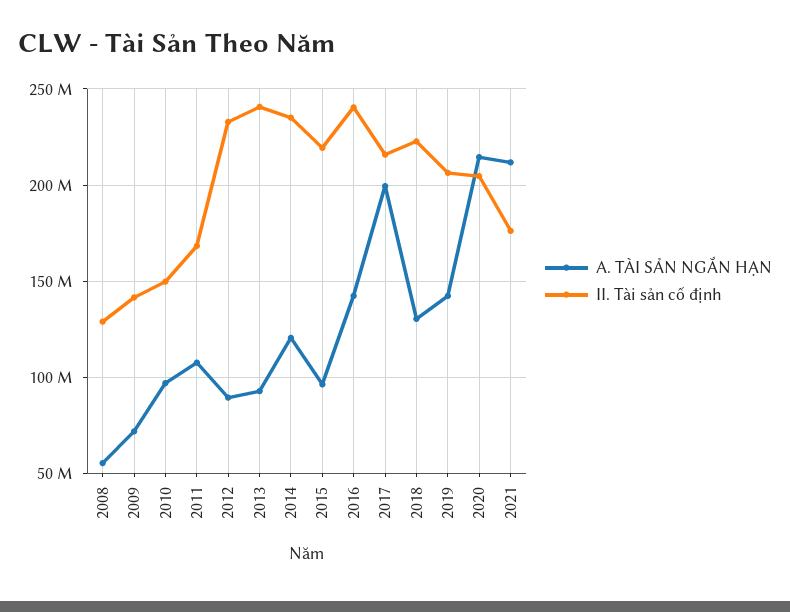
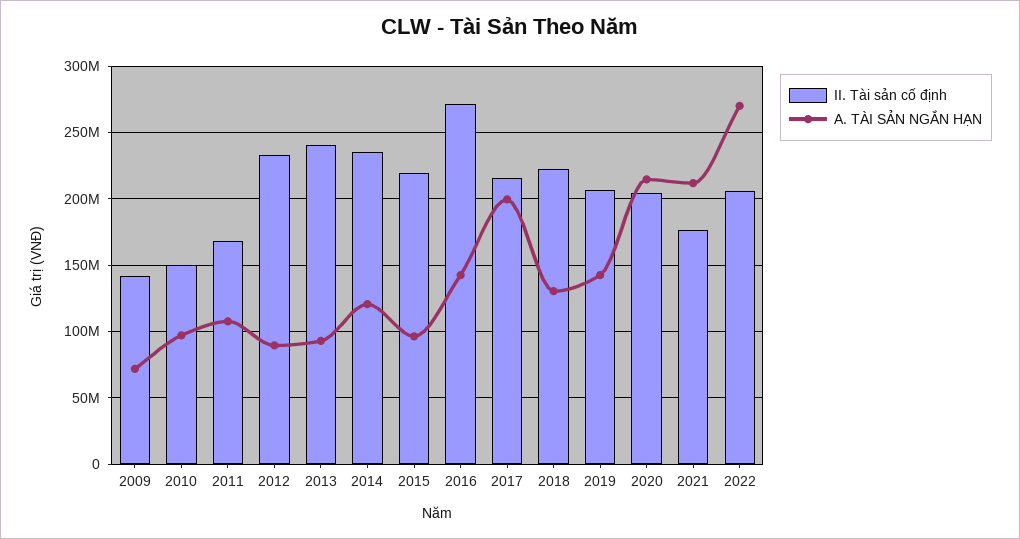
A. TÀI SẢN NGẮN HẠN, 2008: 55000000 -> none
II. Tài sản cố định, 2008: 130000000 -> none
II. Tài sản cố định, 2016: 240000000 -> 270000000
II. Tài sản cố định, 2022: none -> 205000000
A. TÀI SẢN NGẮN HẠN, 2022: none -> 270000000

